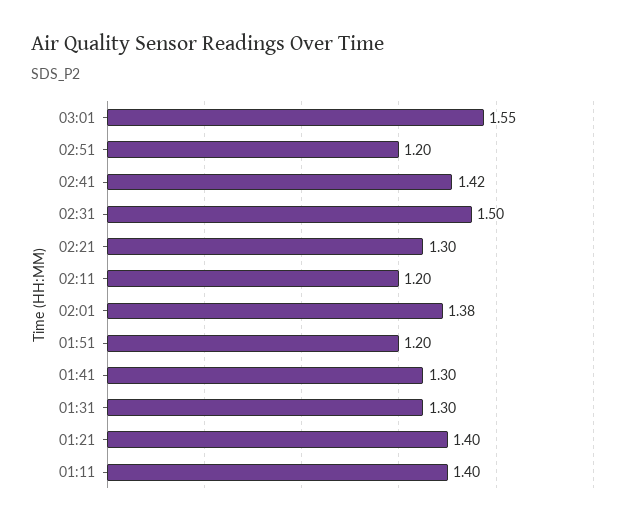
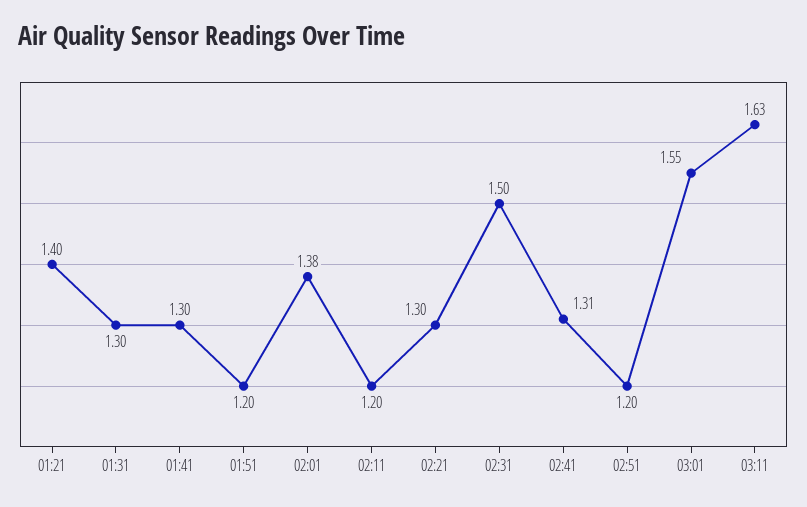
02:41: 1.42 -> 1.31
01:11: 1.4 -> none
03:11: none -> 1.63

